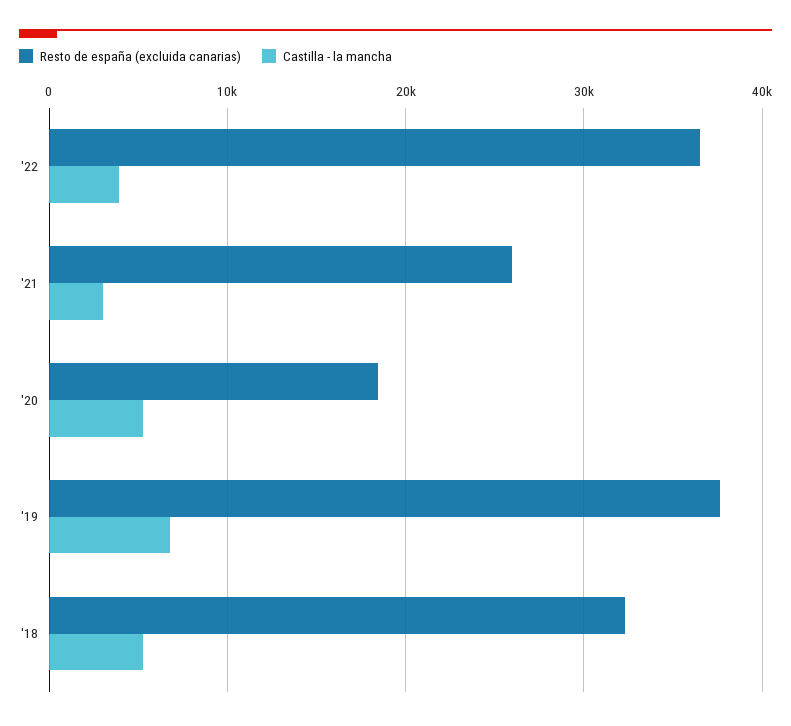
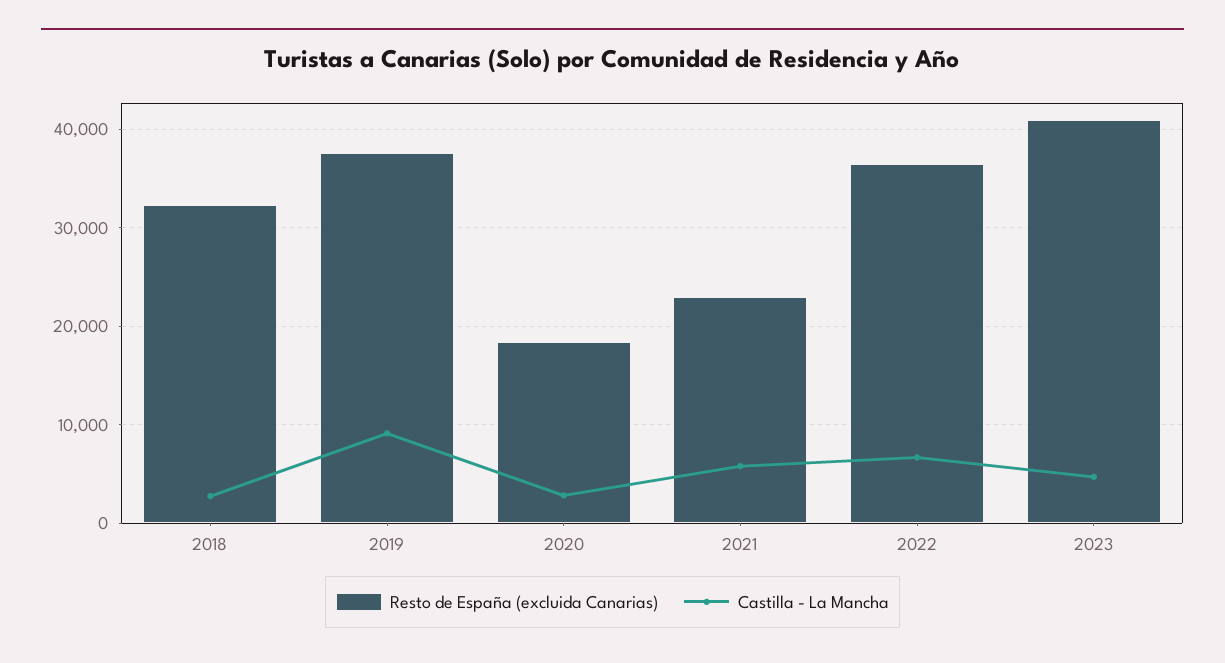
Castilla - la mancha, '22: 4000 -> 7000
Resto de españa (excluida canarias), '21: 26000 -> 23000
Castilla - la mancha, '21: 3000 -> 6000
Castilla - la mancha, '20: 5000 -> 3000
Castilla - la mancha, '19: 7000 -> 9000
Castilla - la mancha, '18: 5000 -> 3000
Resto de españa (excluida canarias), 2023: none -> 41000
Castilla - la mancha, 2023: none -> 5000

